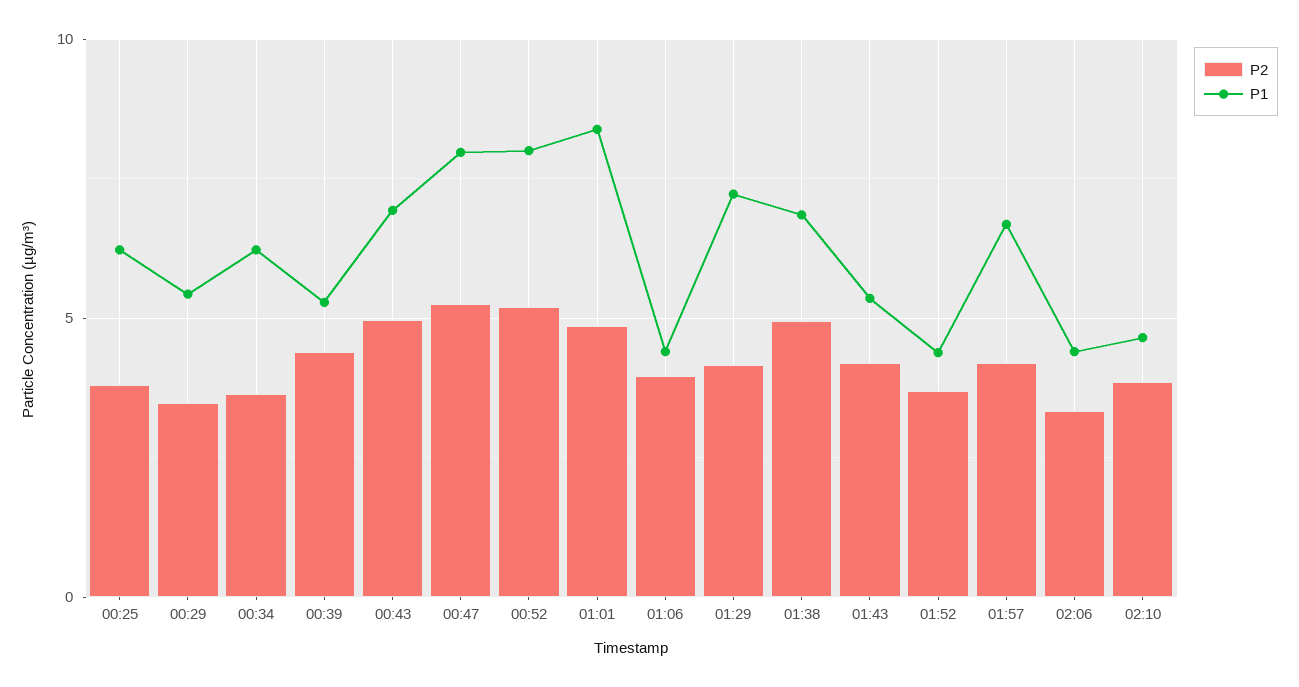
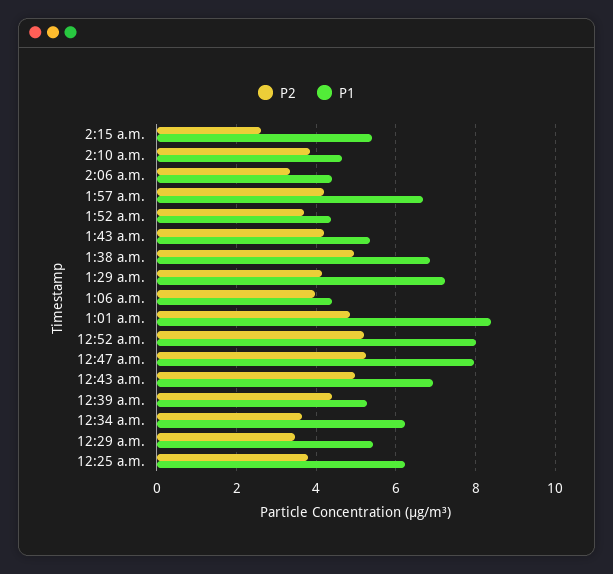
P2, 2:15 a.m.: none -> 2.6
P1, 2:15 a.m.: none -> 5.4

